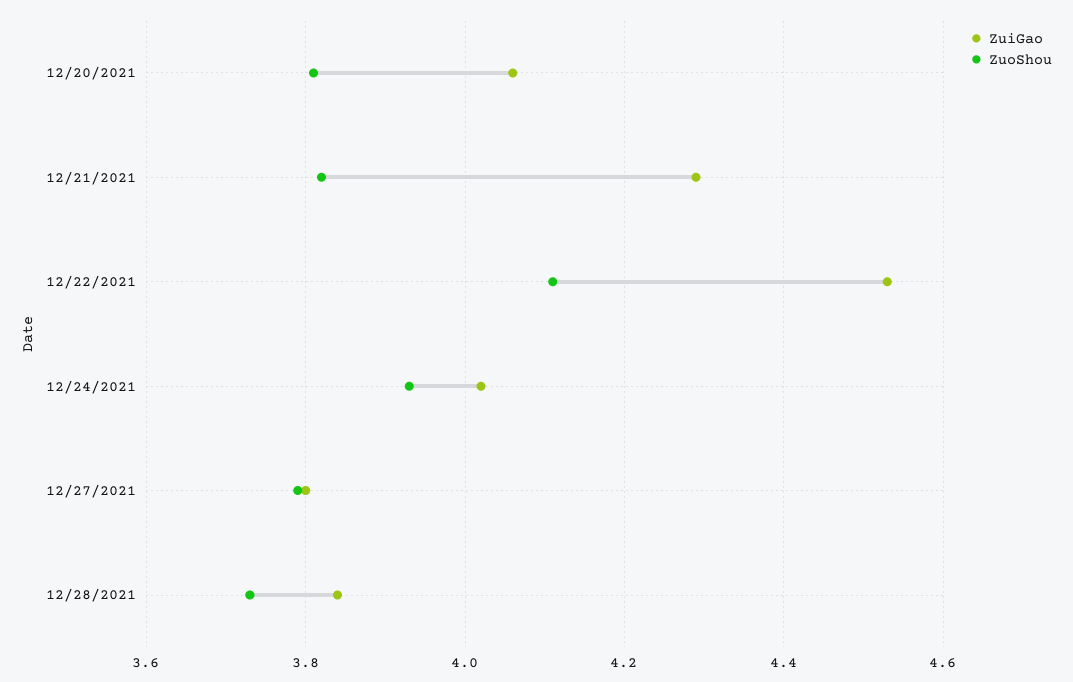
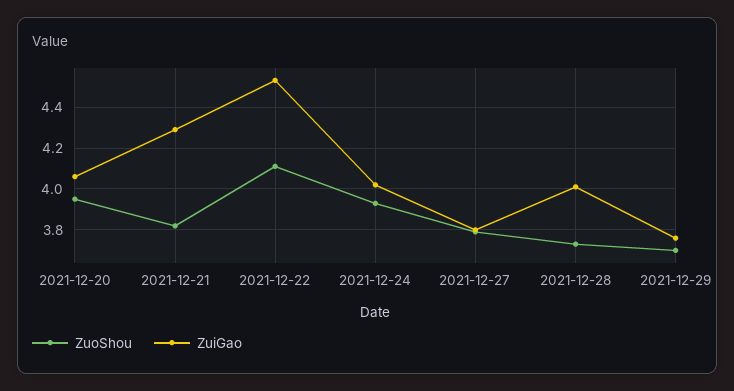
ZuoShou, 12/20/2021: 3.8 -> 3.95
ZuiGao, 12/28/2021: 3.85 -> 4
ZuoShou, 2021-12-29: none -> 3.7
ZuiGao, 2021-12-29: none -> 3.75

